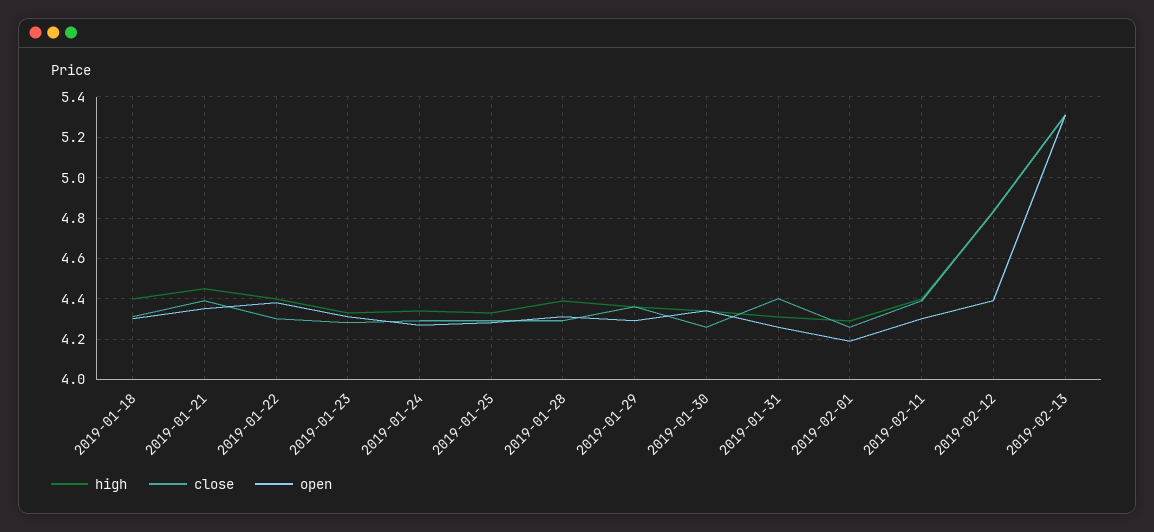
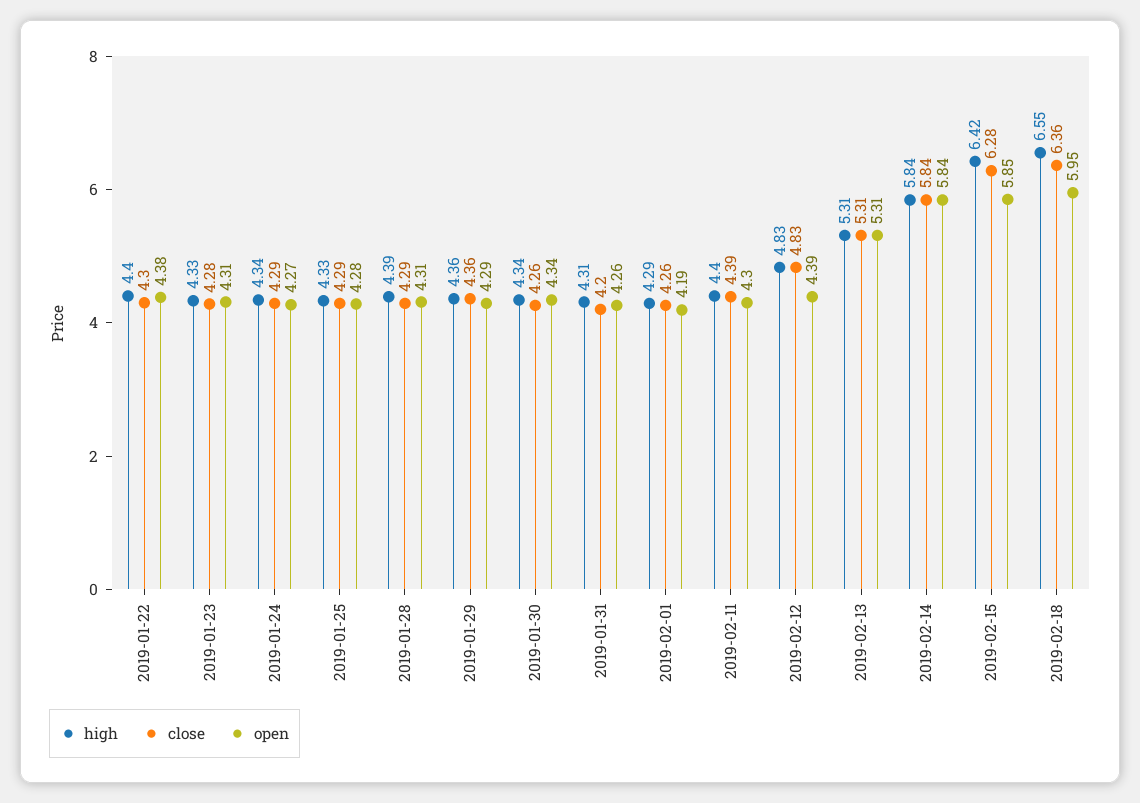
high, 2019-01-18: 4.4 -> none
close, 2019-01-18: 4.3 -> none
open, 2019-01-18: 4.3 -> none
high, 2019-01-21: 4.45 -> none
close, 2019-01-21: 4.4 -> none
open, 2019-01-21: 4.35 -> none
close, 2019-01-31: 4.4 -> 4.2
high, 2019-02-14: none -> 5.84
close, 2019-02-14: none -> 5.84
open, 2019-02-14: none -> 5.84
high, 2019-02-15: none -> 6.42
close, 2019-02-15: none -> 6.28
open, 2019-02-15: none -> 5.85
high, 2019-02-18: none -> 6.55
close, 2019-02-18: none -> 6.36
open, 2019-02-18: none -> 5.95

